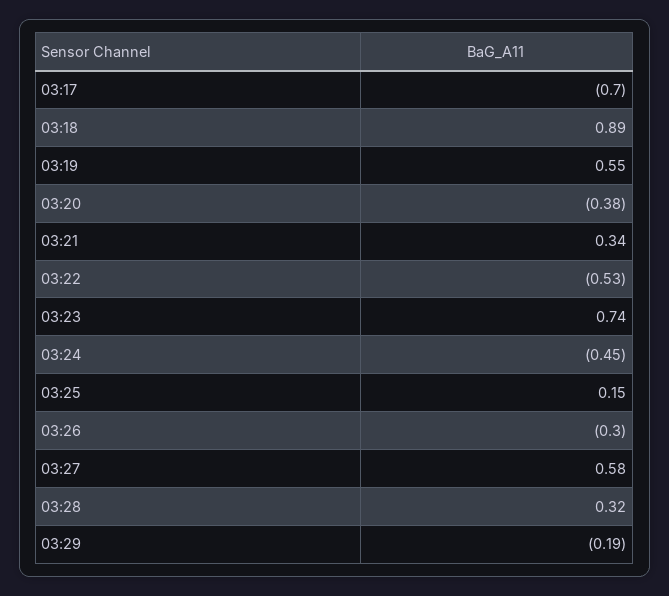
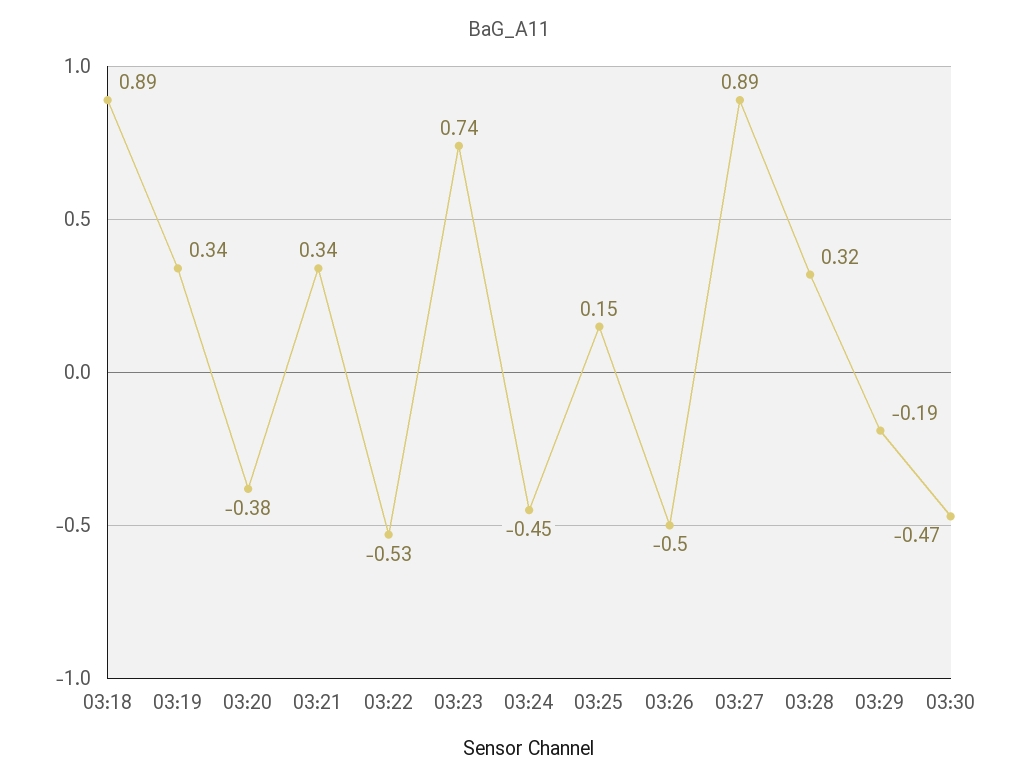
03:17: -0.7 -> none
03:19: 0.55 -> 0.34
03:26: -0.3 -> -0.5
03:27: 0.58 -> 0.89
03:30: none -> -0.47

